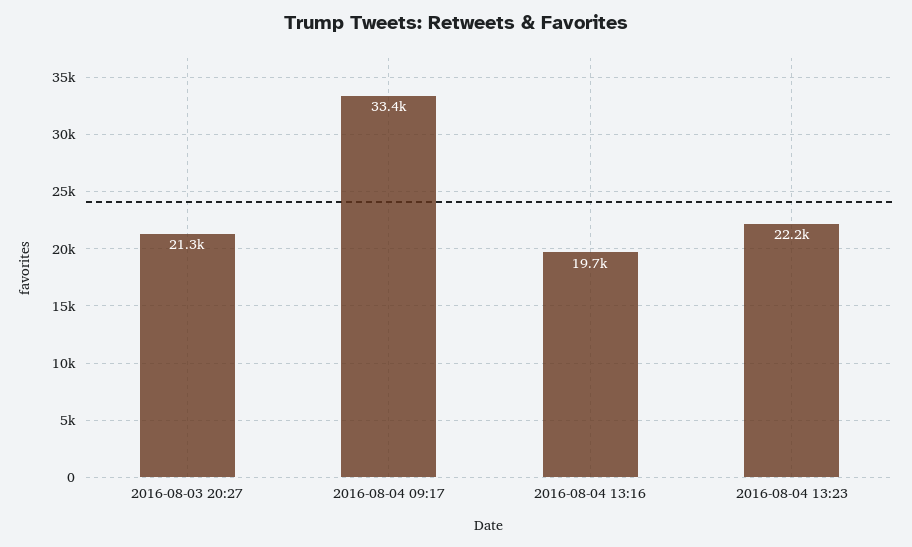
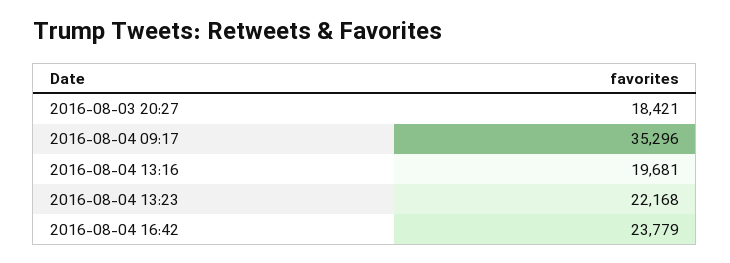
2016-08-03 20:27: 21300 -> 18421
2016-08-04 09:17: 33400 -> 35296
2016-08-04 16:42: none -> 23779

